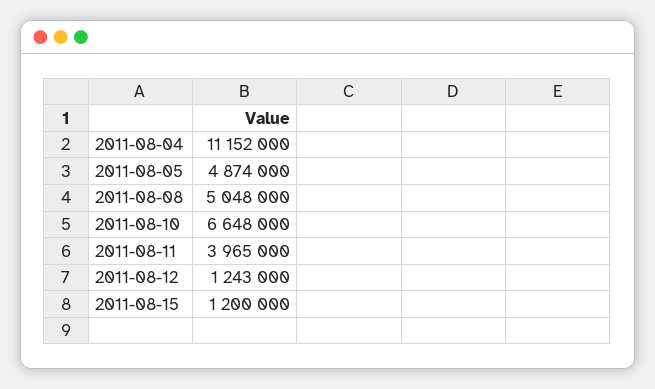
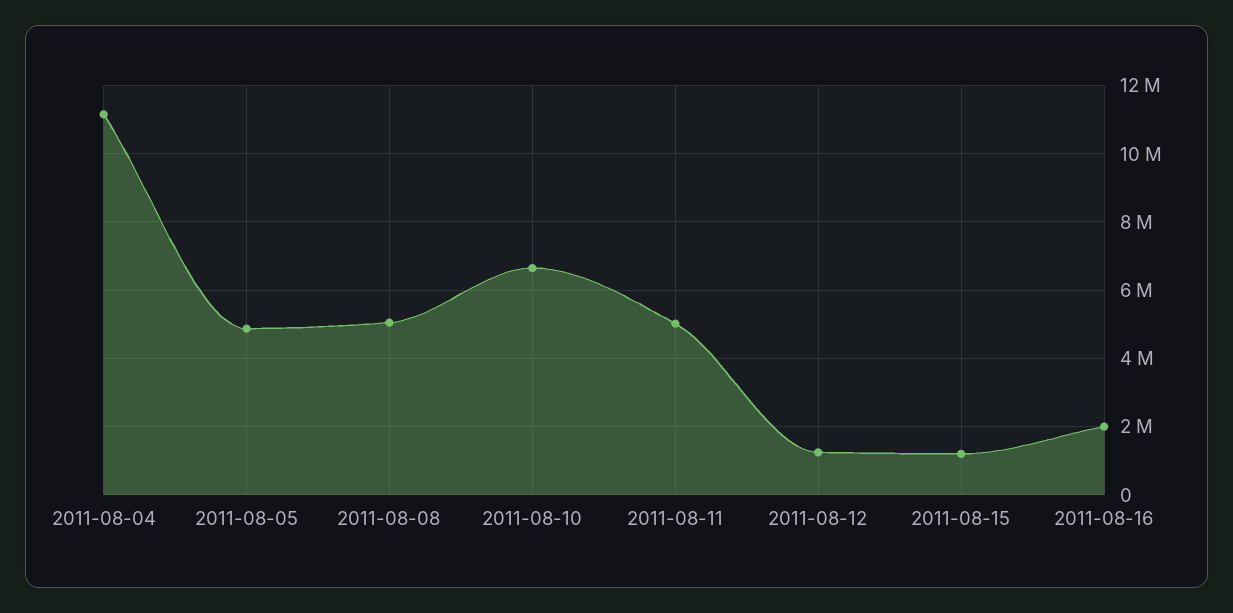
2011-08-11: 3965000 -> 5000000
2011-08-16: none -> 2000000

